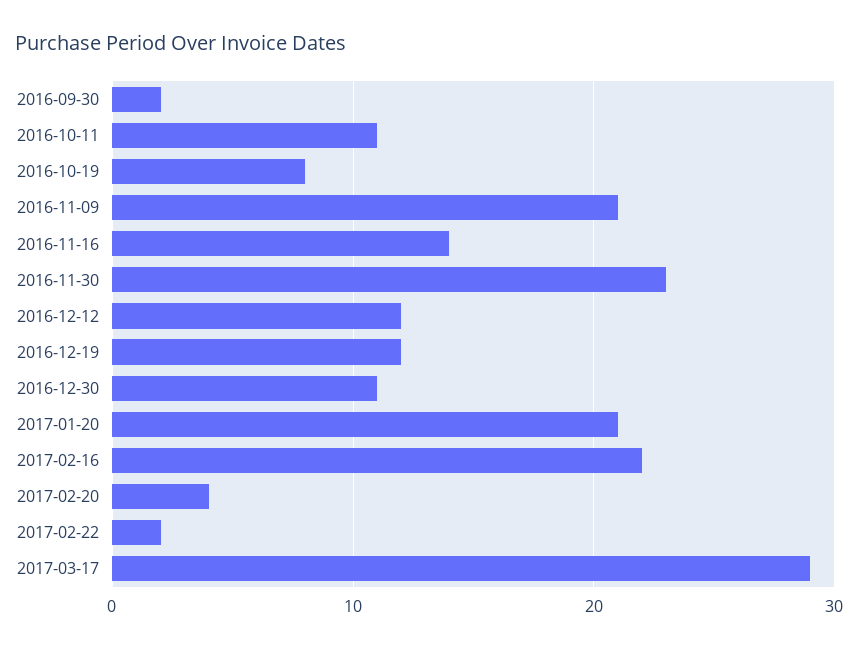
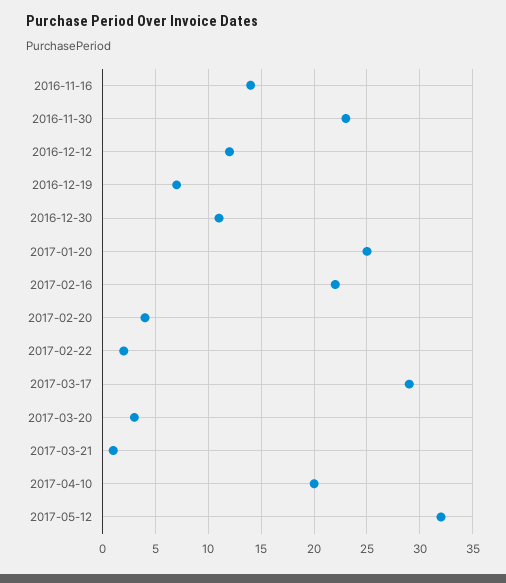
2016-09-30: 2 -> none
2016-10-11: 11 -> none
2016-10-19: 8 -> none
2016-11-09: 21 -> none
2016-12-19: 12 -> 7
2017-01-20: 21 -> 25
2017-03-20: none -> 3
2017-03-21: none -> 1
2017-04-10: none -> 20
2017-05-12: none -> 32

